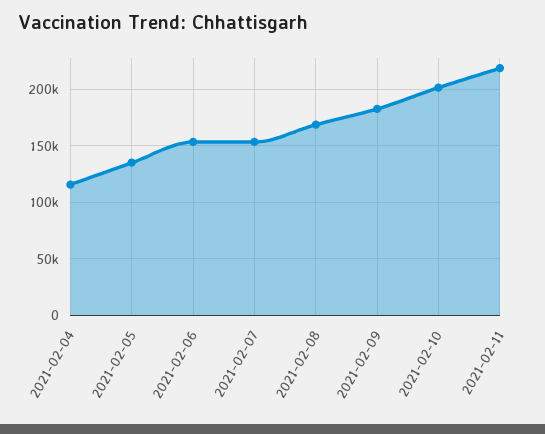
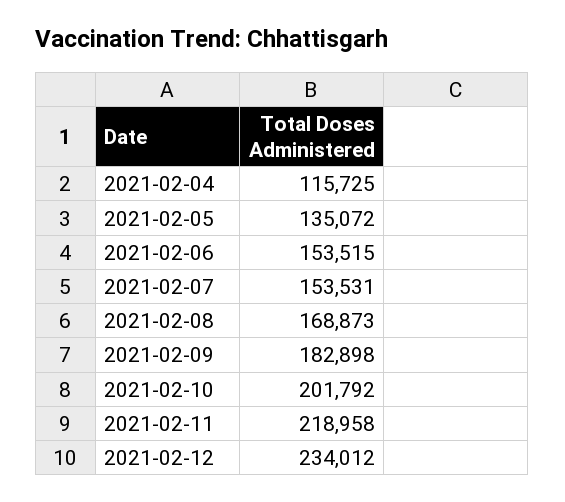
2021-02-12: none -> 234012

